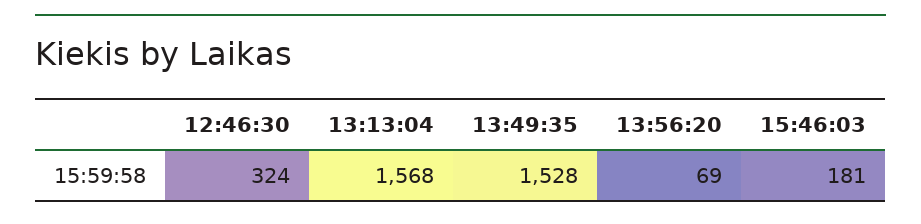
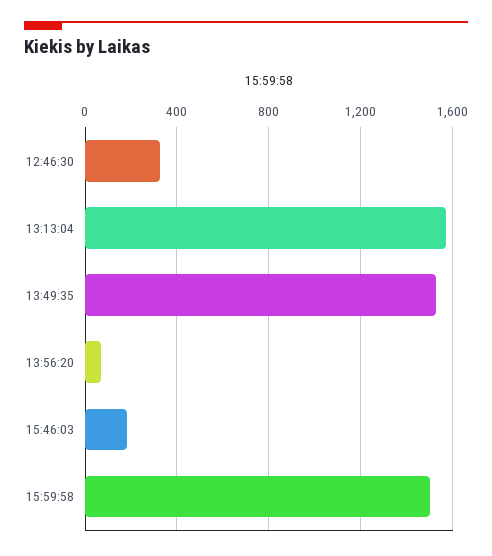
15:59:58: none -> 1500

